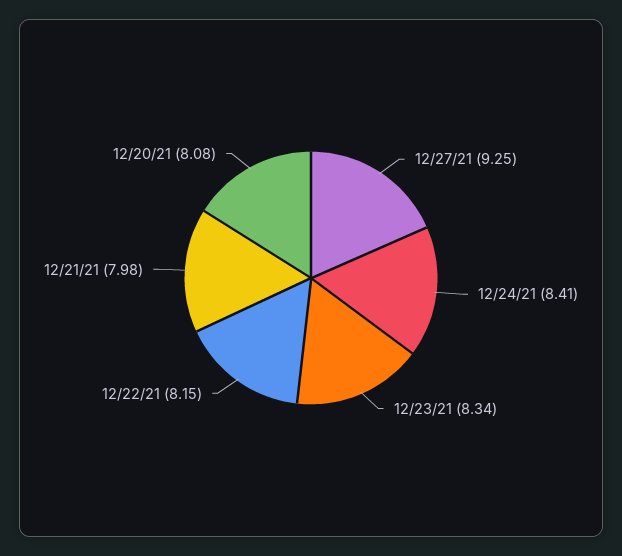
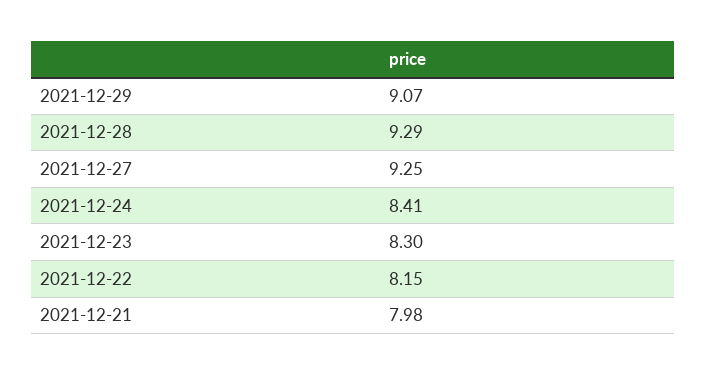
12/23/21: 8.34 -> 8.3
12/20/21: 8.08 -> none
2021-12-29: none -> 9.07
2021-12-28: none -> 9.29

